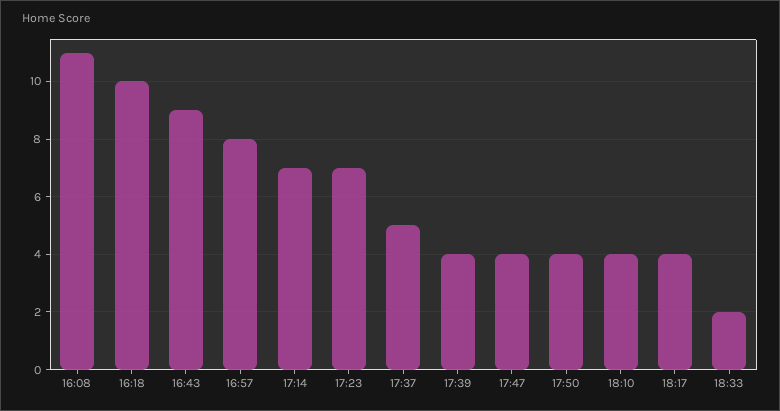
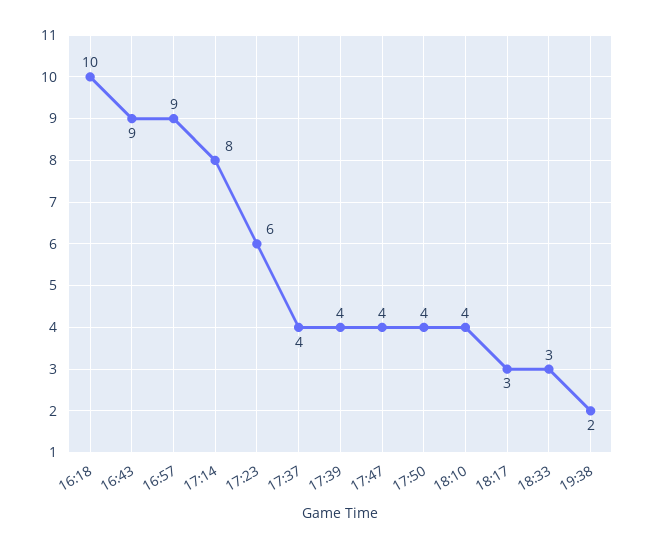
16:08: 11 -> none
16:57: 8 -> 9
17:14: 7 -> 8
17:23: 7 -> 6
17:37: 5 -> 4
18:17: 4 -> 3
18:33: 2 -> 3
19:38: none -> 2

